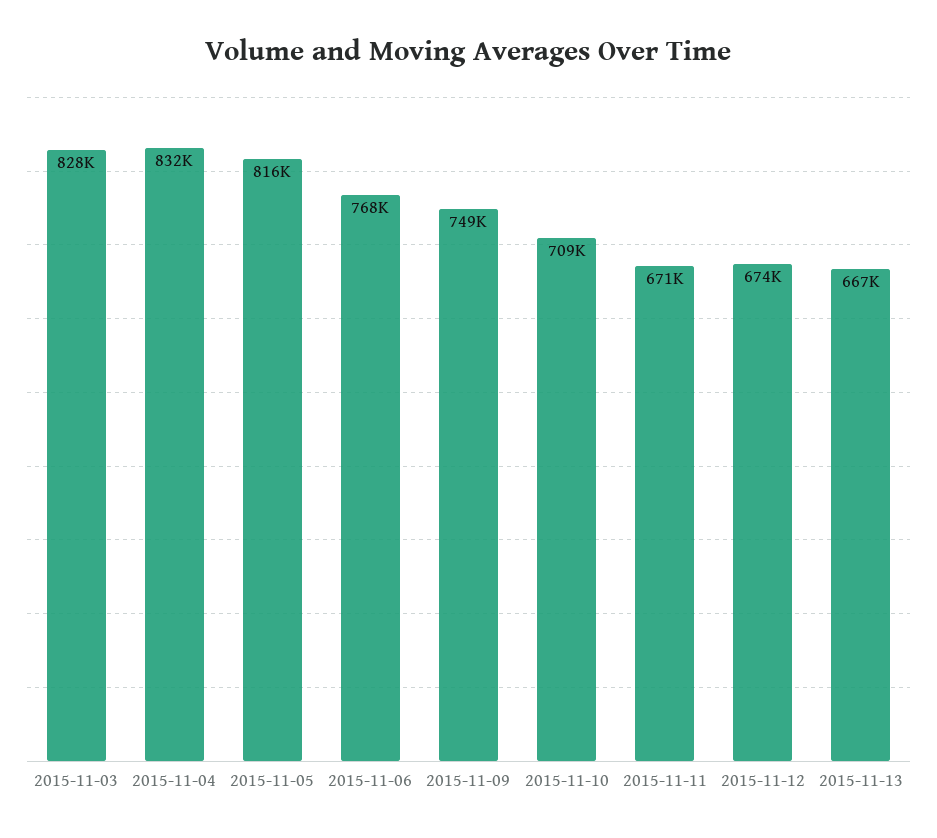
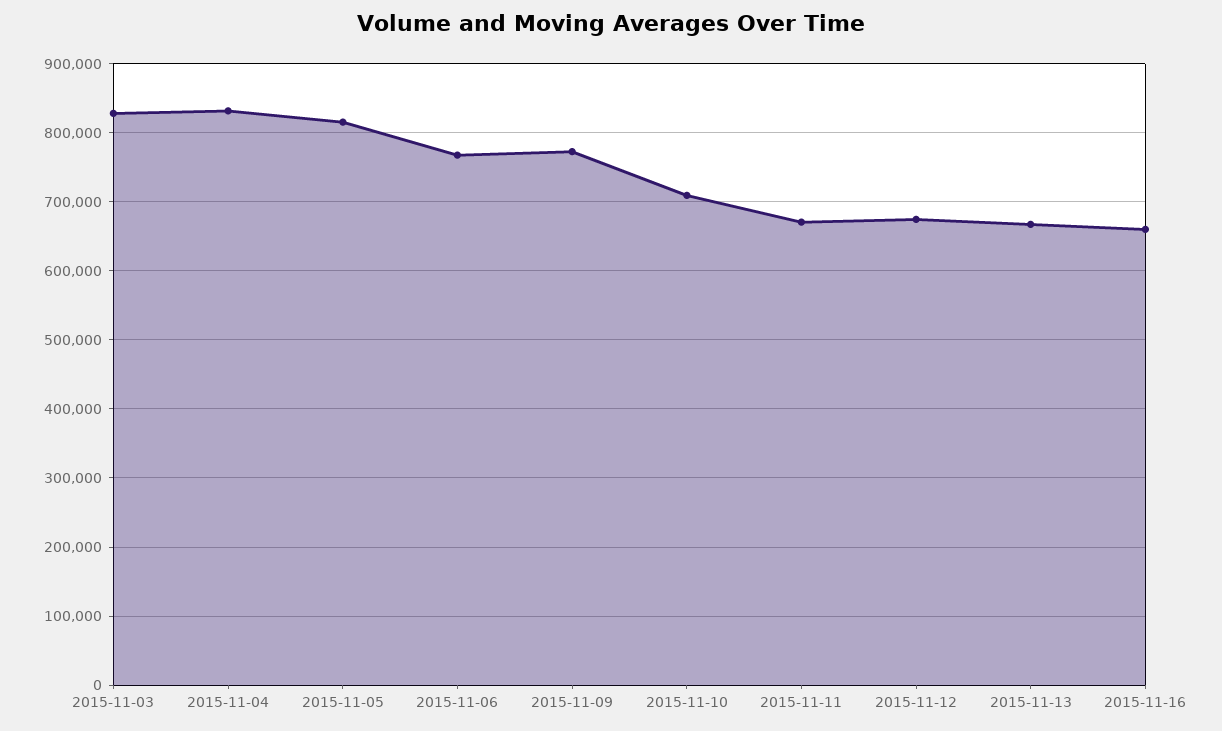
2015-11-09: 749000 -> 770000
2015-11-16: none -> 660000

